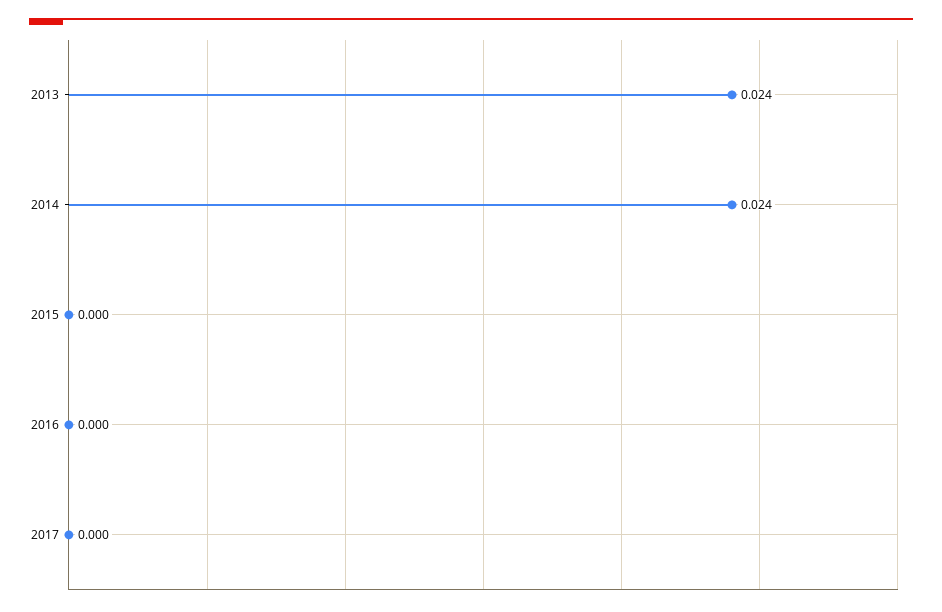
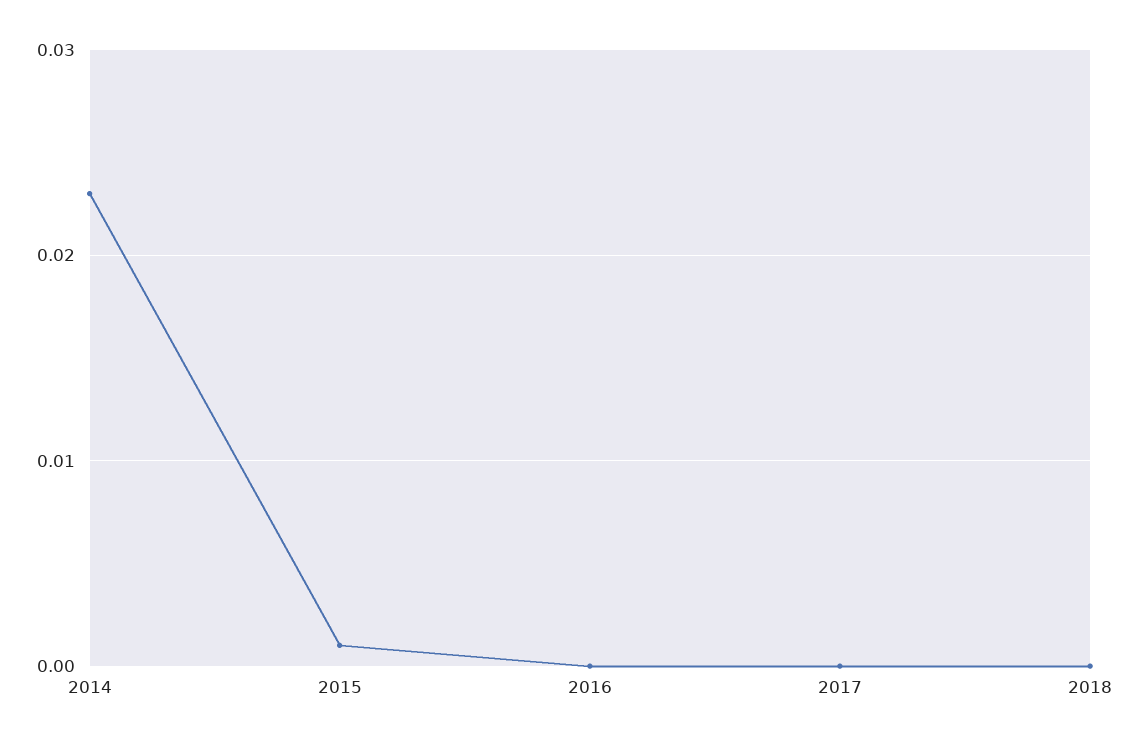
2013: 0.024 -> none
2014: 0.024 -> 0.023
2015: 0 -> 0.001
2018: none -> 0

